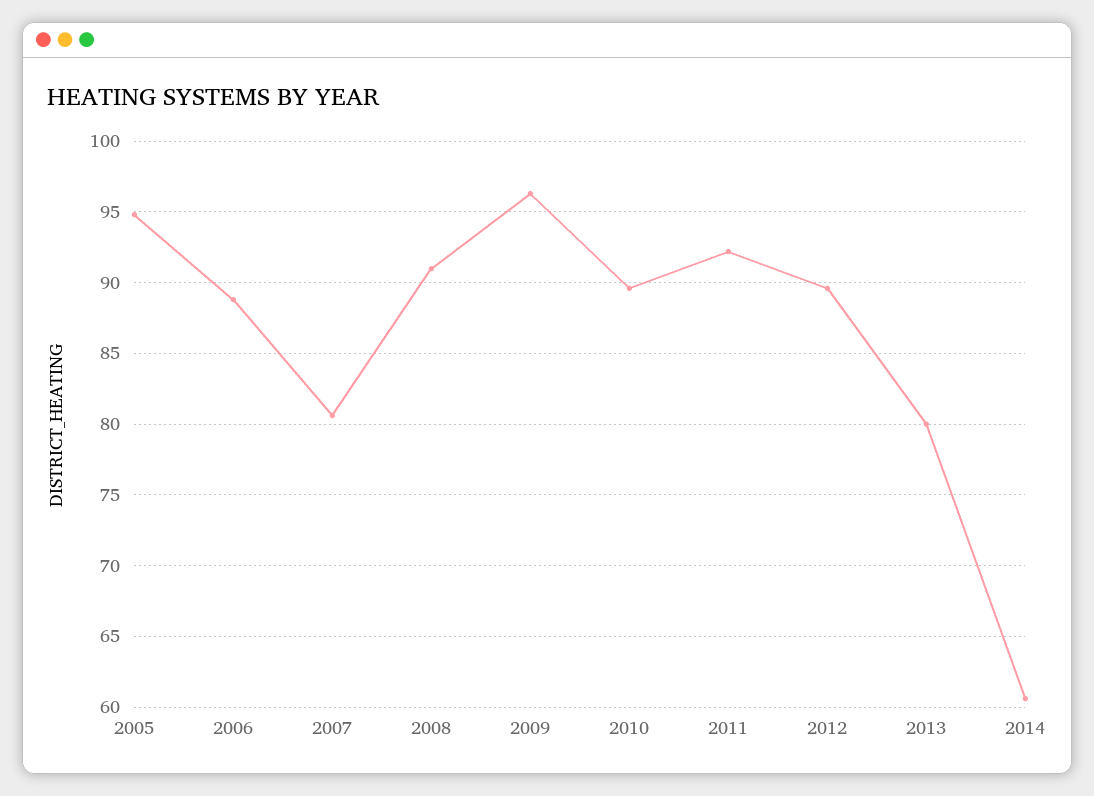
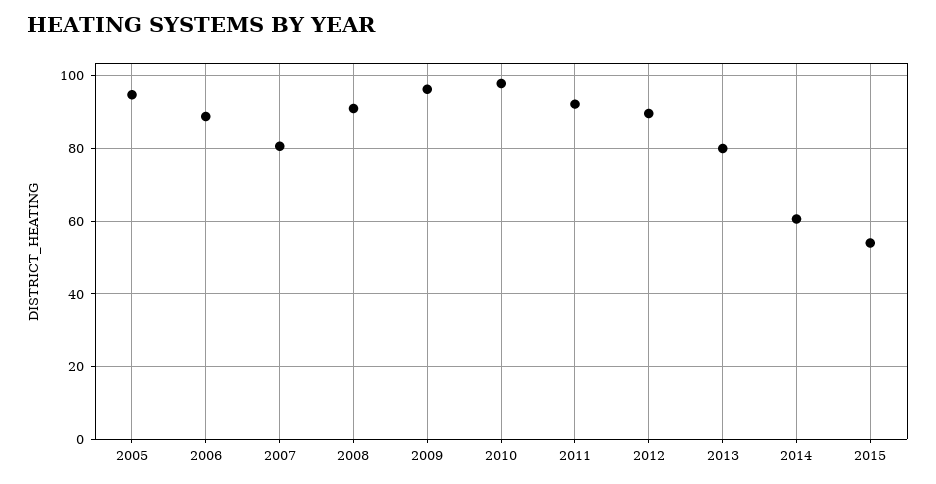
2010: 89.5 -> 98
2015: none -> 54

